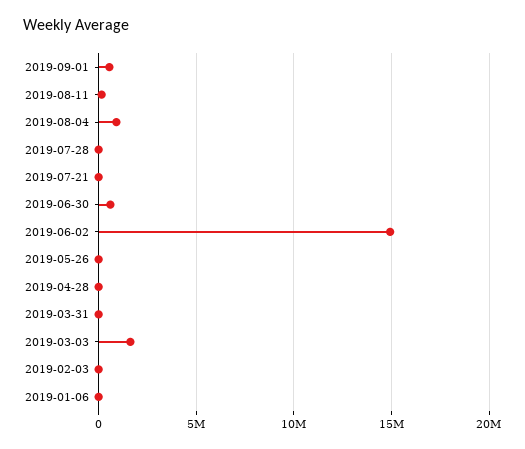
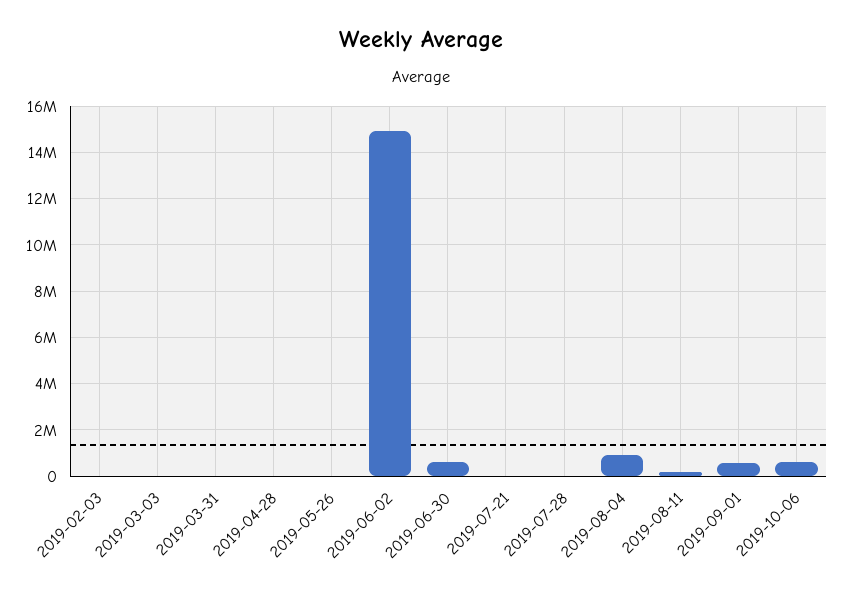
2019-03-03: 1500000 -> 0
2019-01-06: 0 -> none
2019-10-06: none -> 500000

